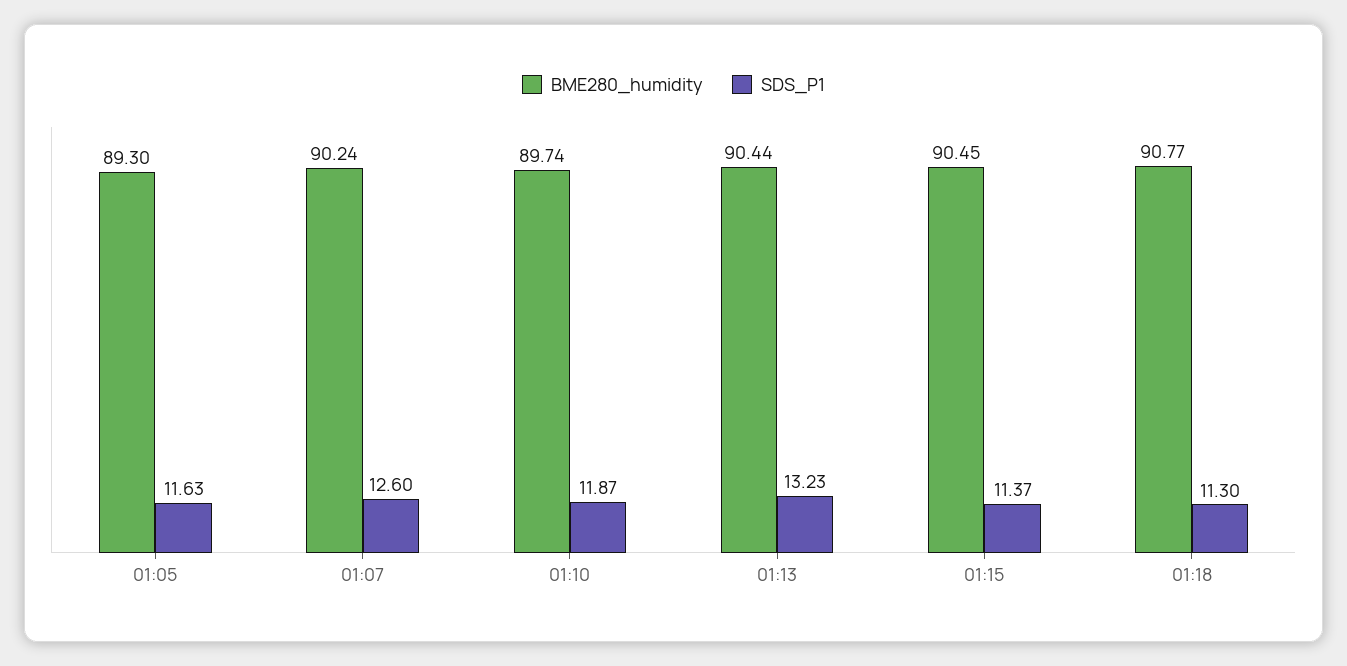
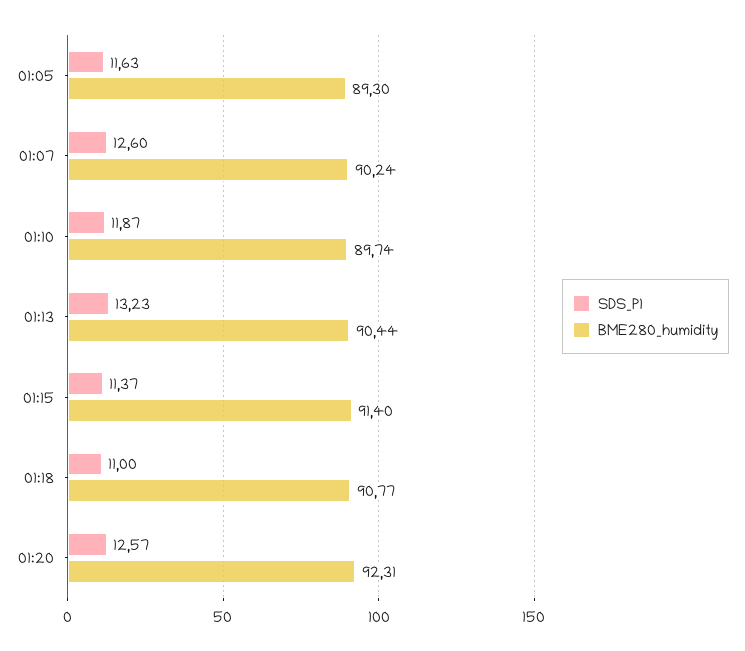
BME280_humidity, 01:15: 90.45 -> 91.4
SDS_P1, 01:18: 11.3 -> 11
SDS_P1, 01:20: none -> 12.57
BME280_humidity, 01:20: none -> 92.31

